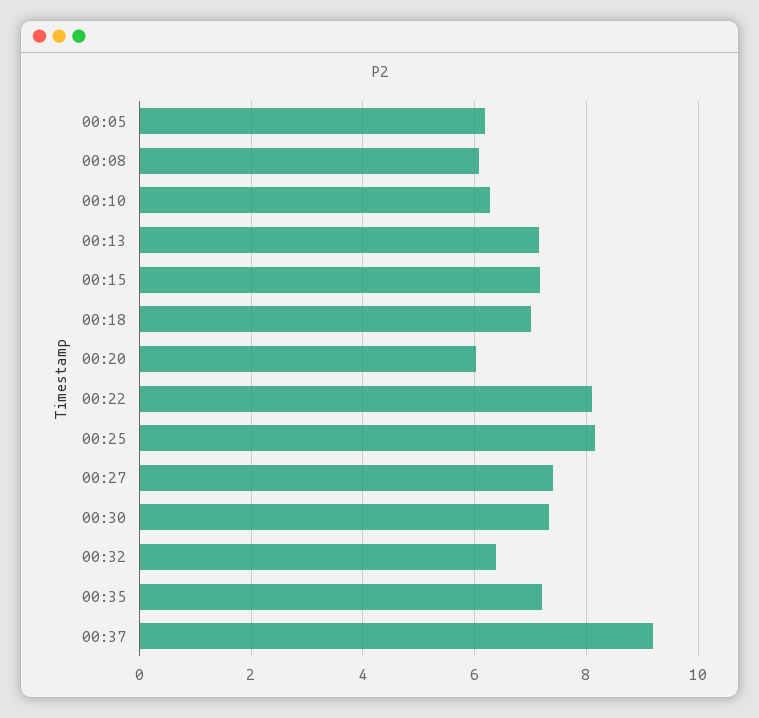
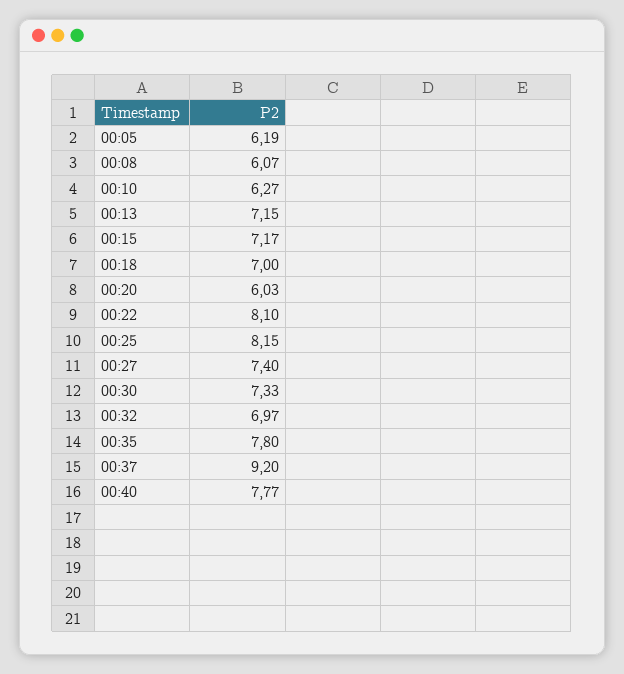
00:32: 6.4 -> 6.97
00:35: 7.2 -> 7.8
00:40: none -> 7.77

